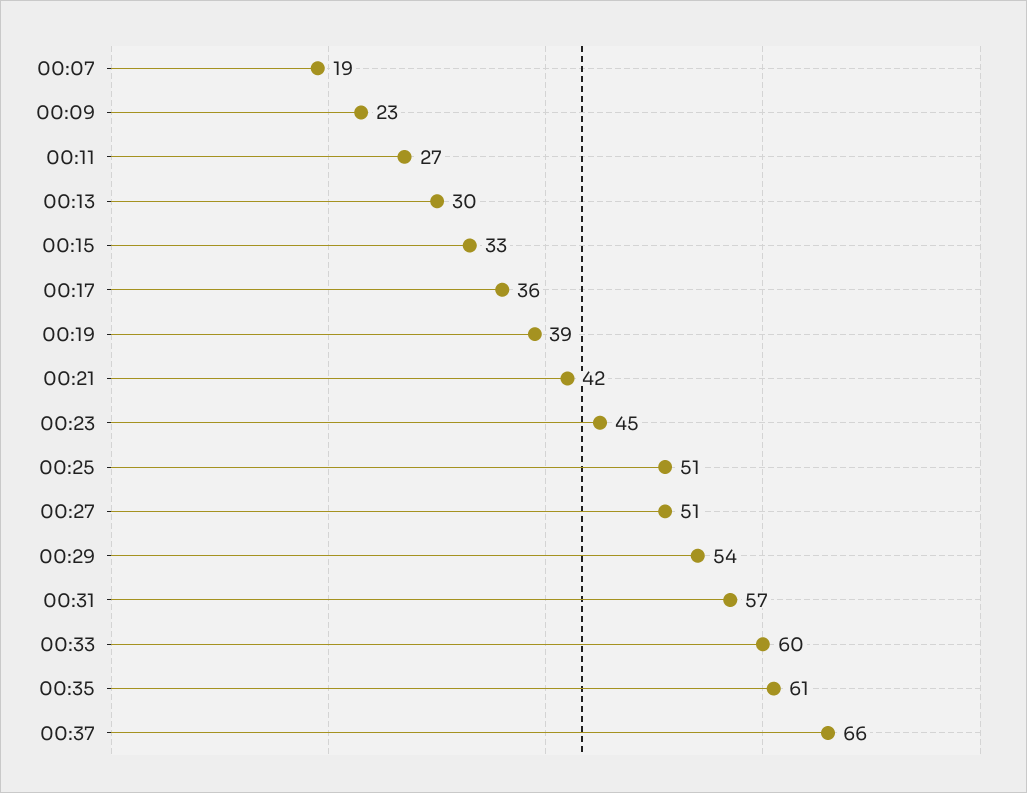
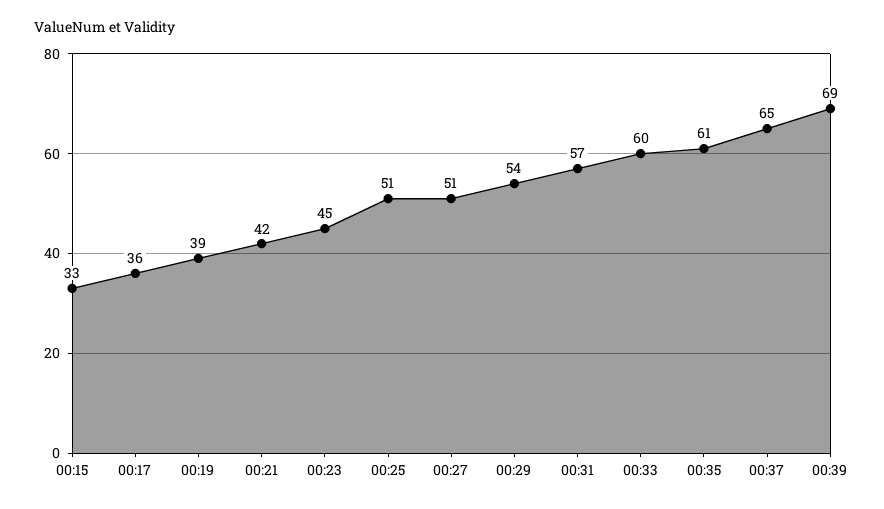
00:07: 19 -> none
00:09: 23 -> none
00:11: 27 -> none
00:13: 30 -> none
00:37: 66 -> 65
00:39: none -> 69

